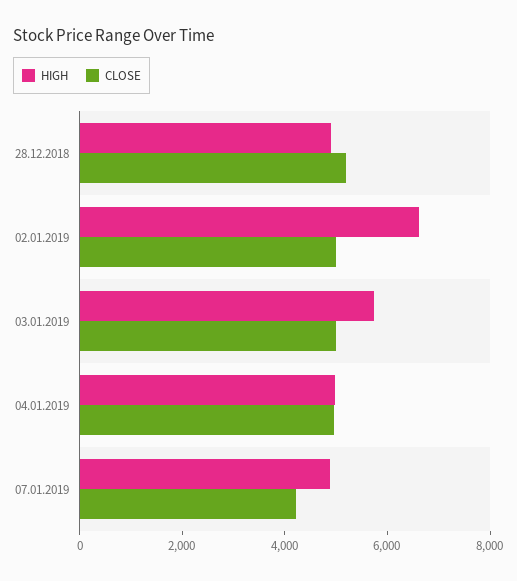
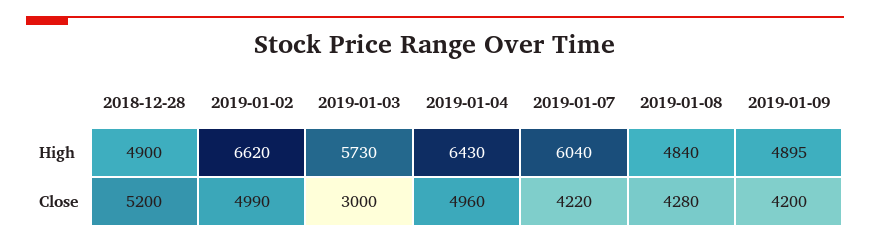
CLOSE, 03.01.2019: 5000 -> 3000
HIGH, 04.01.2019: 5000 -> 6430
HIGH, 07.01.2019: 5000 -> 6040
HIGH, 2019-01-08: none -> 4840
HIGH, 2019-01-09: none -> 4895
CLOSE, 2019-01-08: none -> 4280
CLOSE, 2019-01-09: none -> 4200

